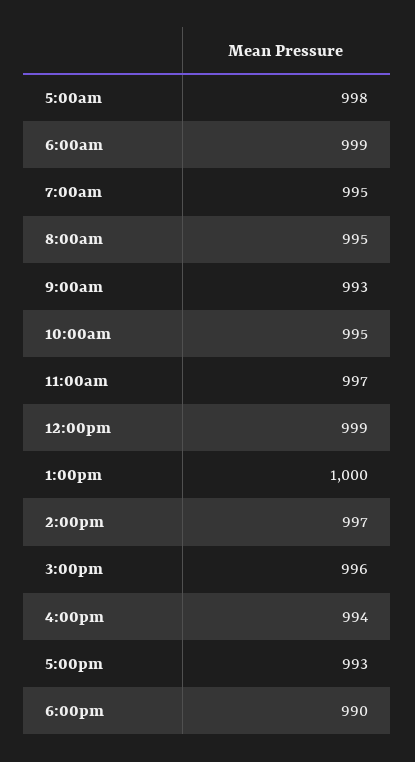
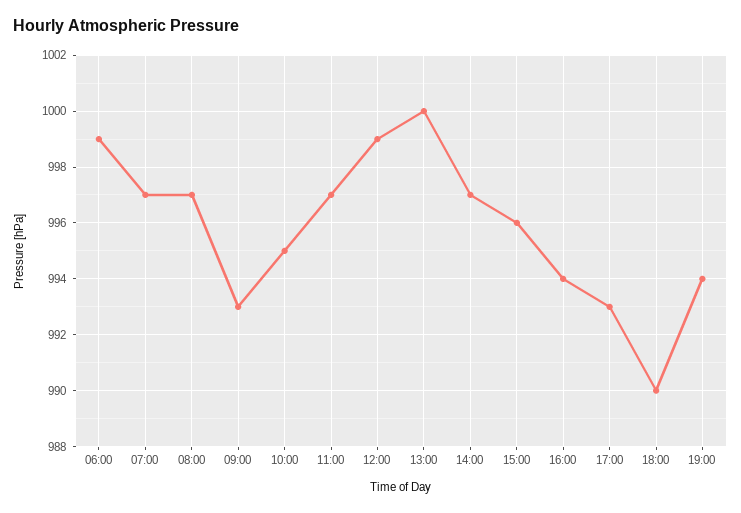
5:00am: 998 -> none
7:00am: 995 -> 997
8:00am: 995 -> 997
19:00: none -> 994

